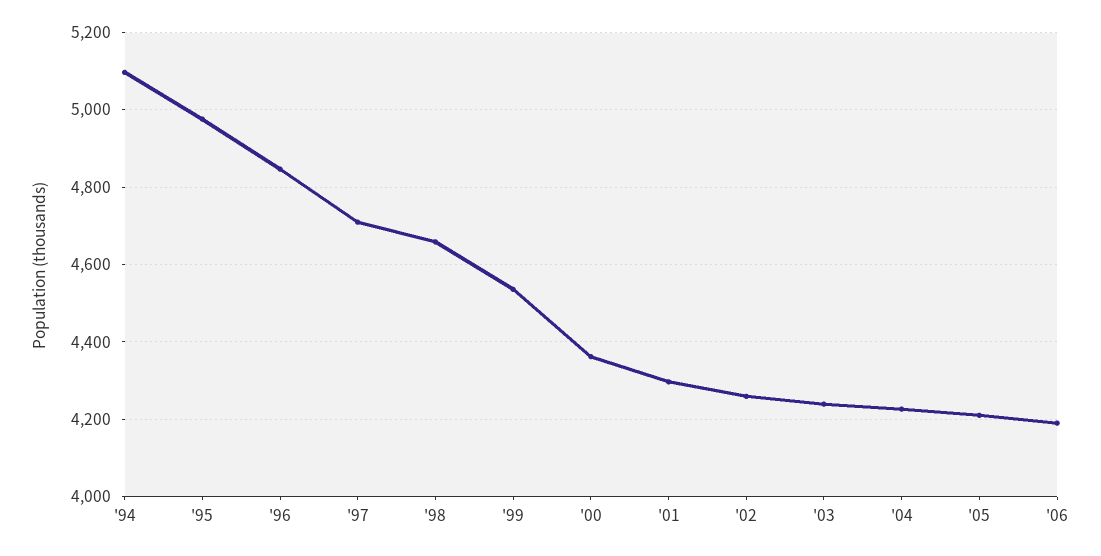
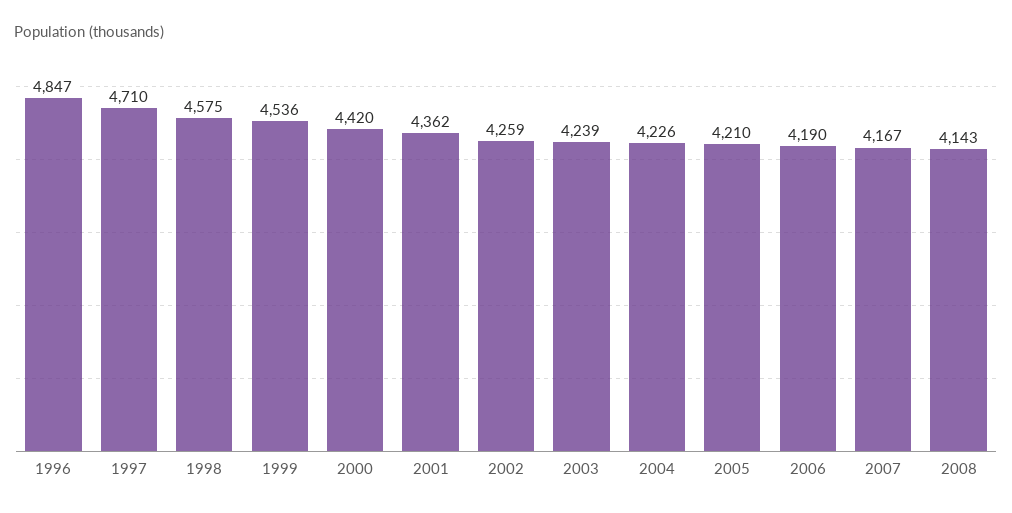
'94: 5100 -> none
'95: 4980 -> none
'98: 4660 -> 4575
'00: 4360 -> 4420
'01: 4300 -> 4362
2007: none -> 4167
2008: none -> 4143

